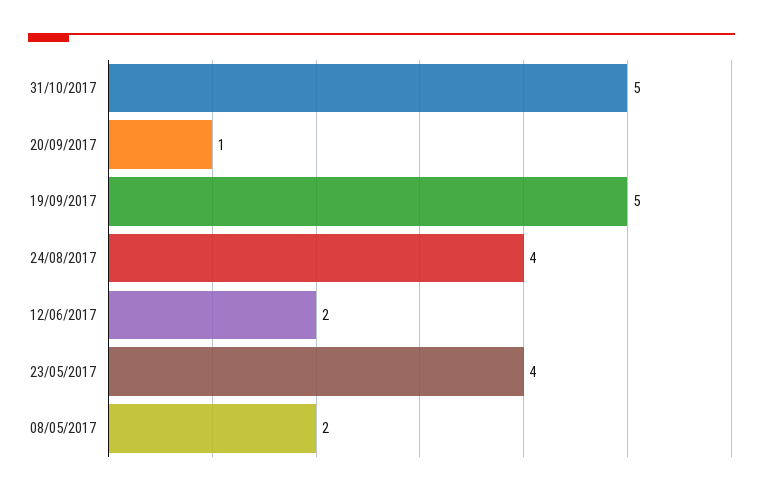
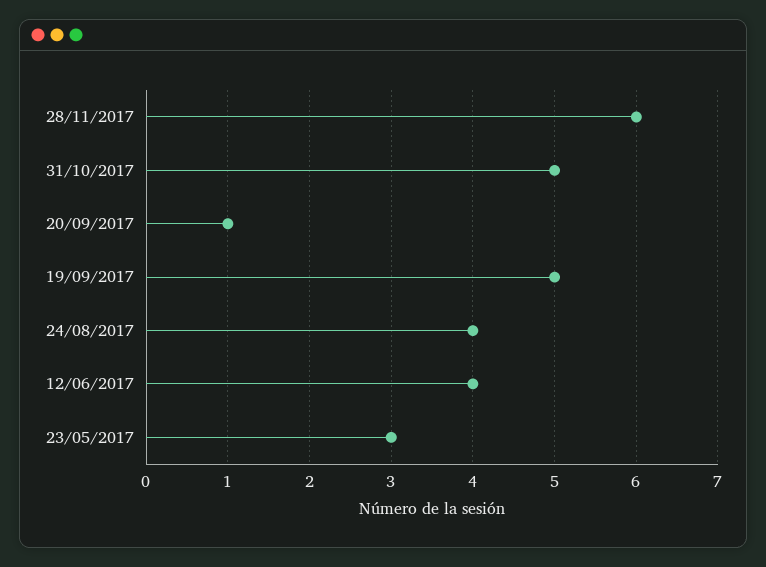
12/06/2017: 2 -> 4
23/05/2017: 4 -> 3
08/05/2017: 2 -> none
28/11/2017: none -> 6

